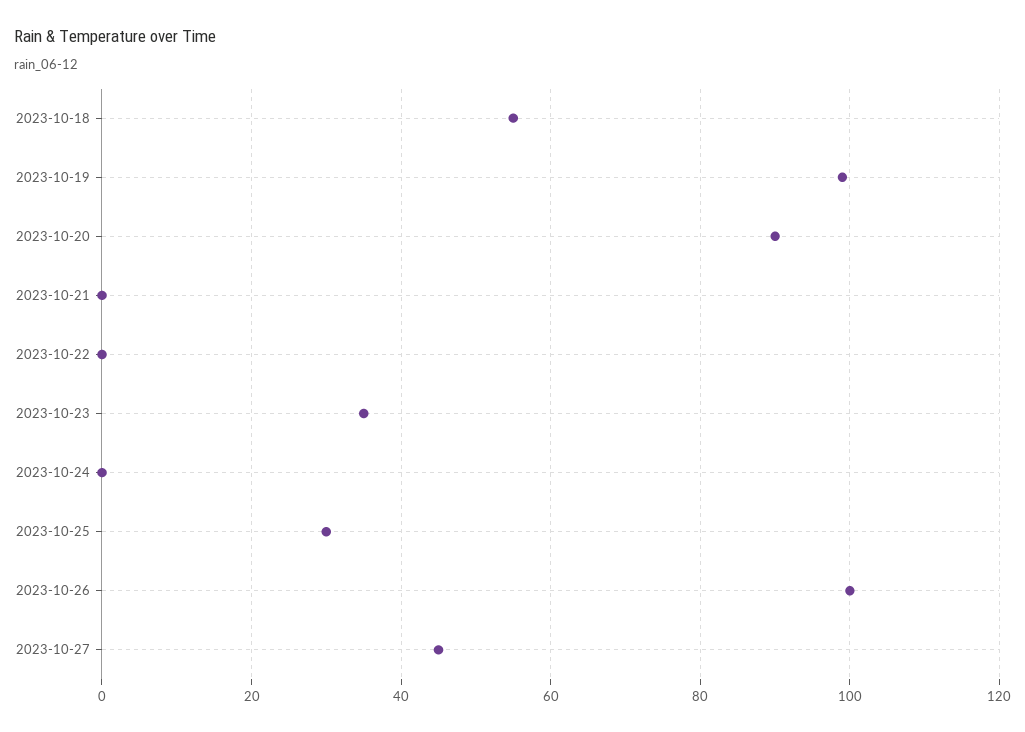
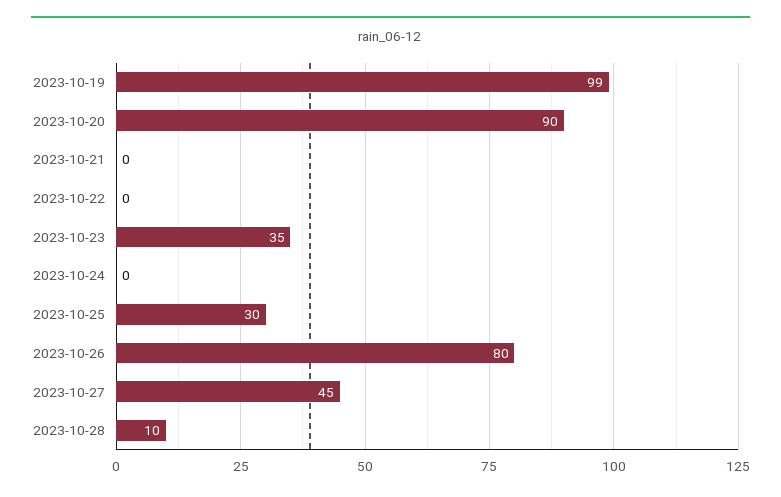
2023-10-18: 55 -> none
2023-10-26: 100 -> 80
2023-10-28: none -> 10

